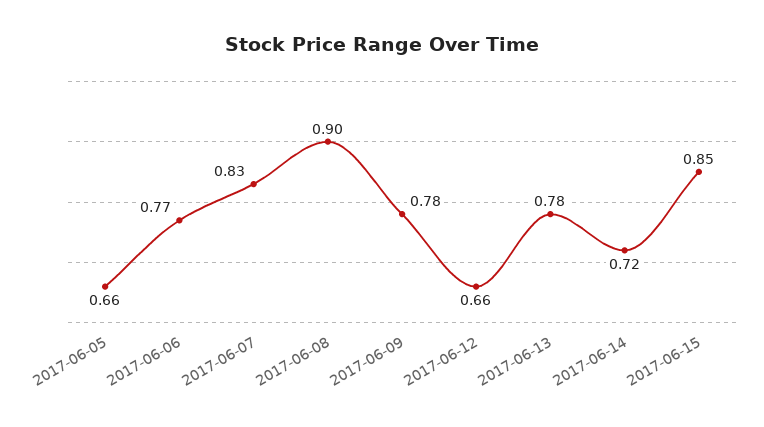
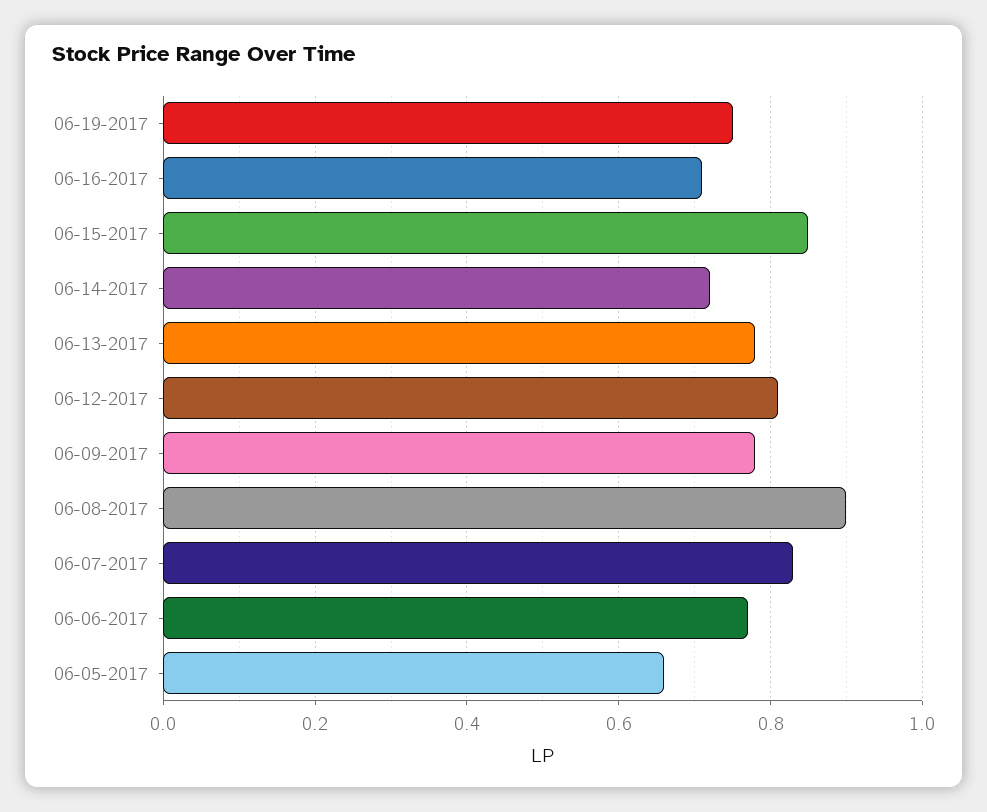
2017-06-12: 0.66 -> 0.8
06-19-2017: none -> 0.75
06-16-2017: none -> 0.7

